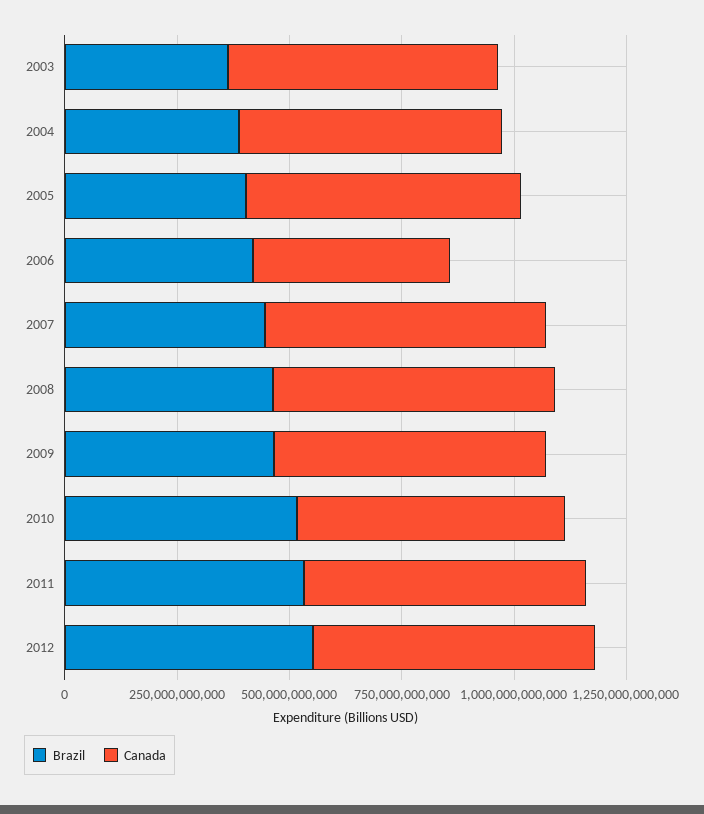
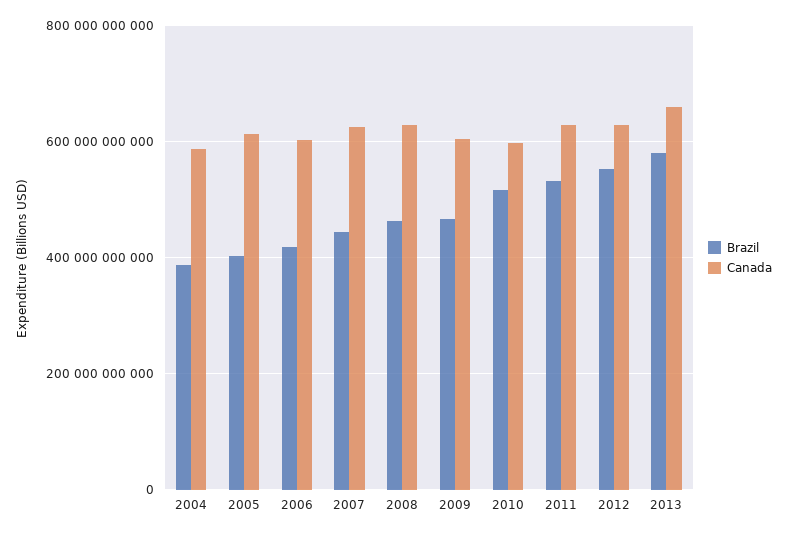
Brazil, 2003: 350000000000 -> none
Canada, 2003: 600000000000 -> none
Canada, 2006: 450000000000 -> 600000000000
Brazil, 2013: none -> 580000000000
Canada, 2013: none -> 660000000000

